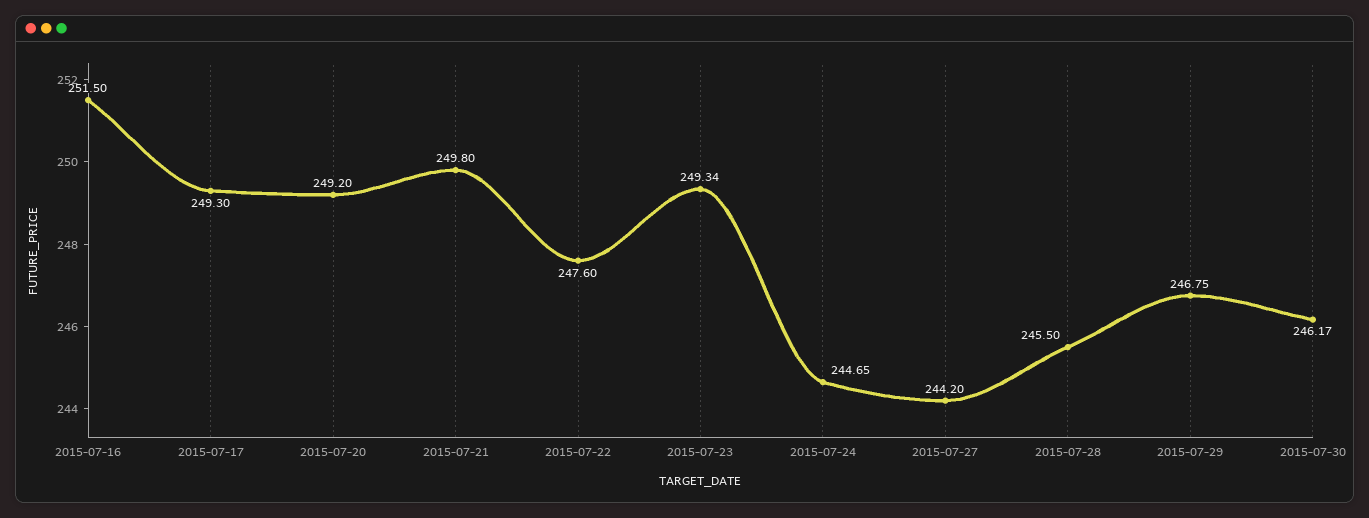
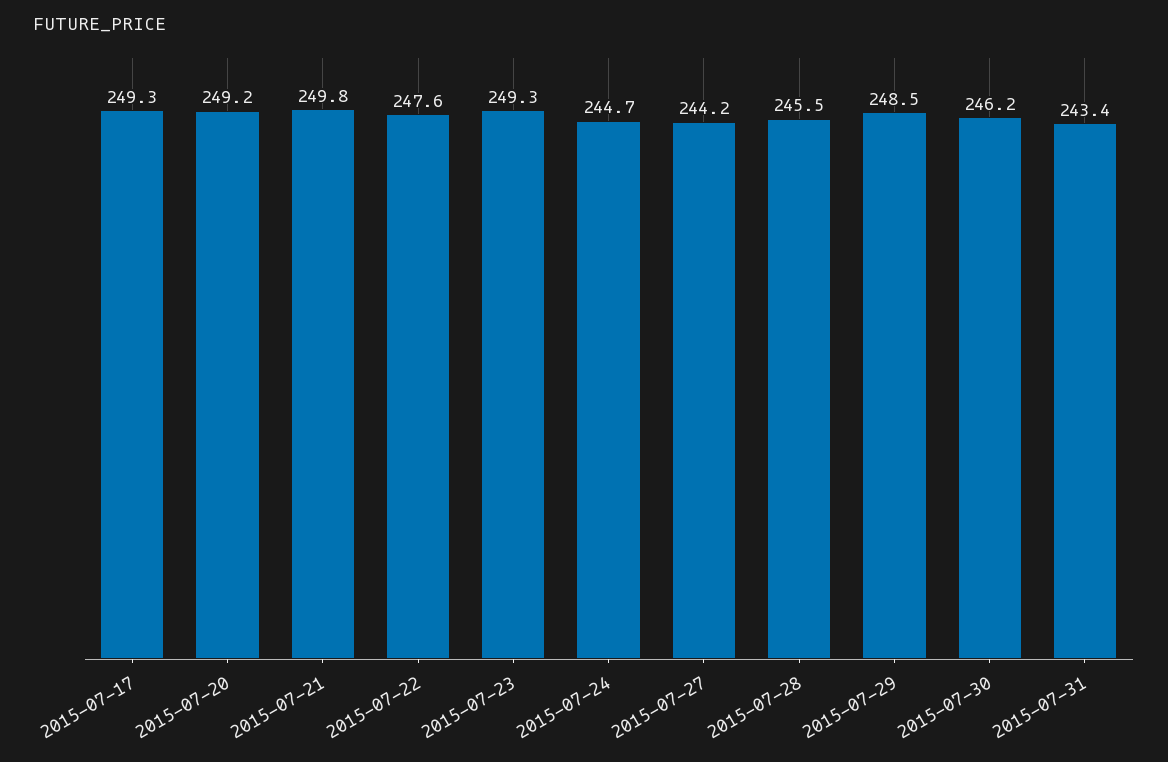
2015-07-16: 251.5 -> none
2015-07-29: 246.75 -> 248.5
2015-07-31: none -> 243.4

